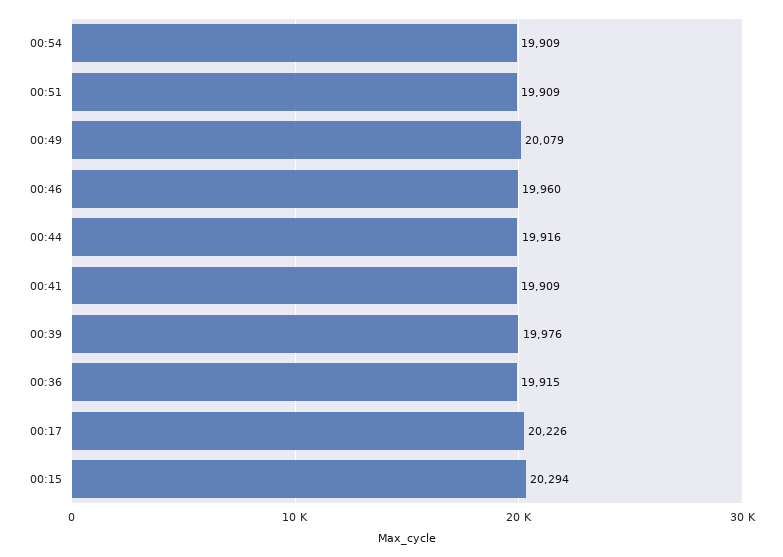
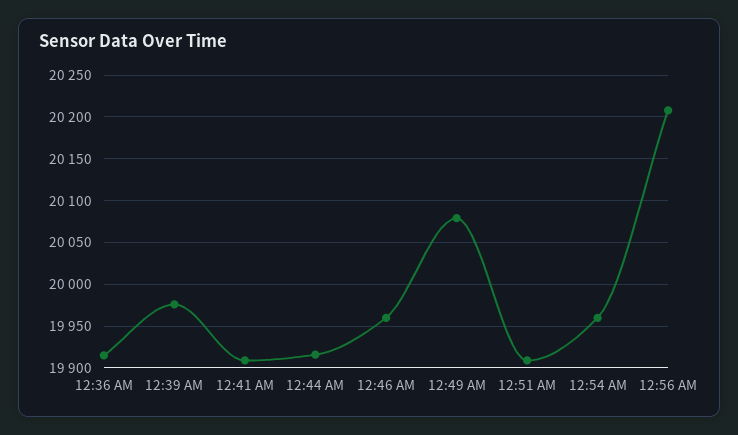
00:54: 19909 -> 19960
00:17: 20226 -> none
00:15: 20294 -> none
12:56 AM: none -> 20210

